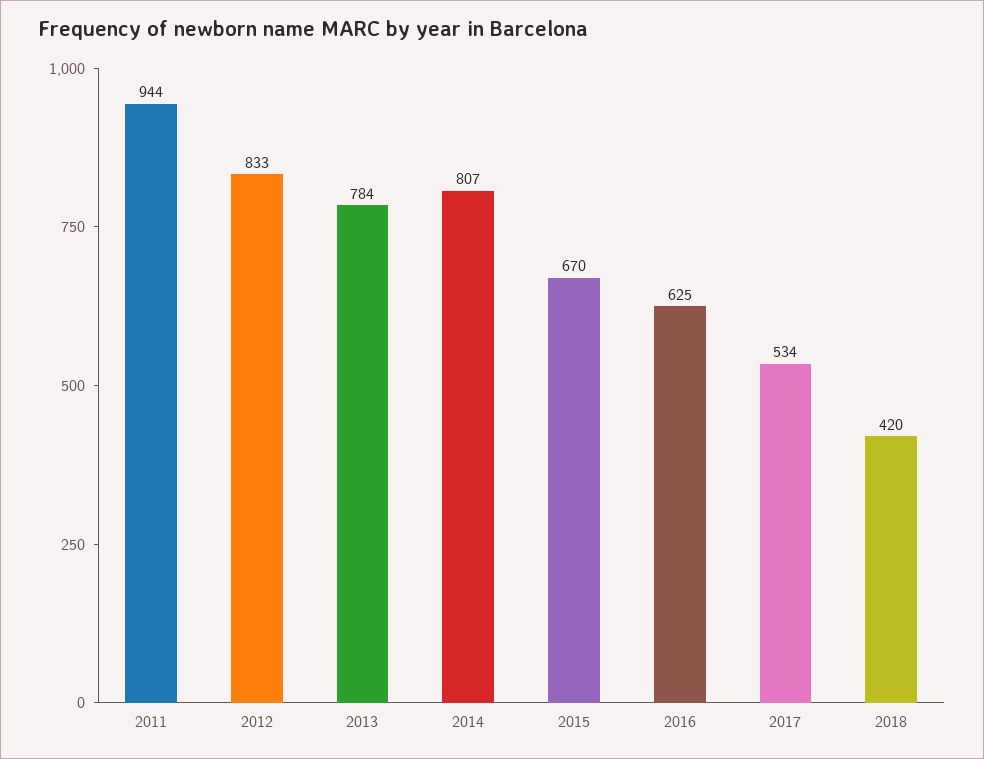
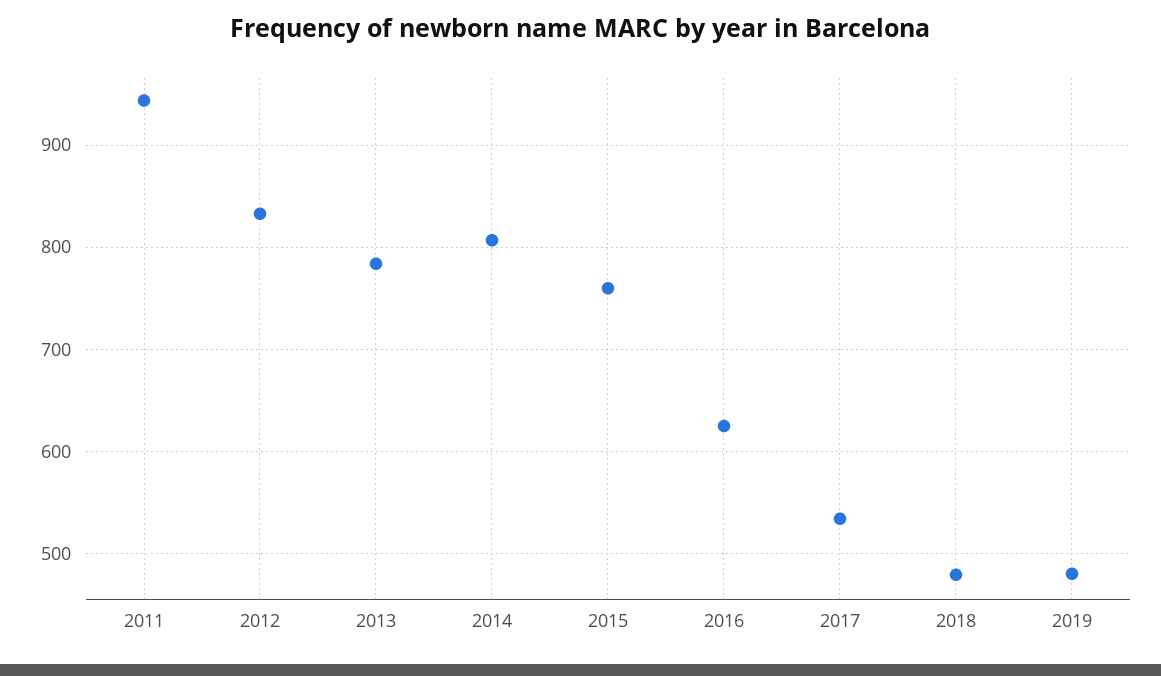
2015: 670 -> 760
2018: 420 -> 480
2019: none -> 480

